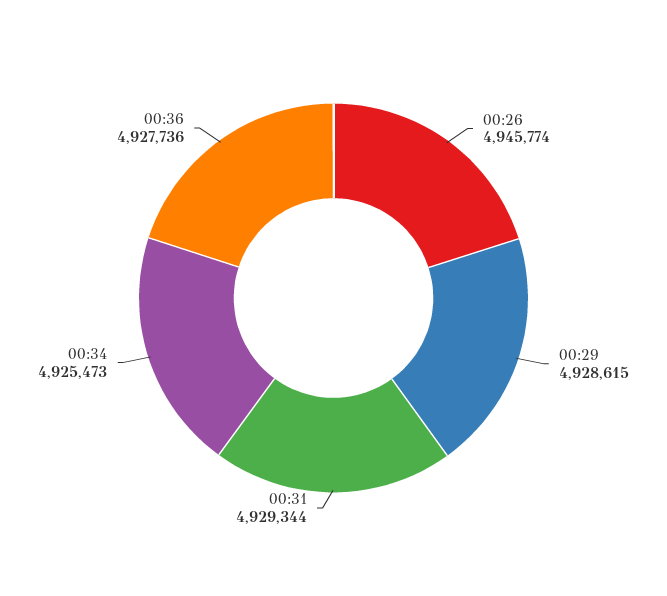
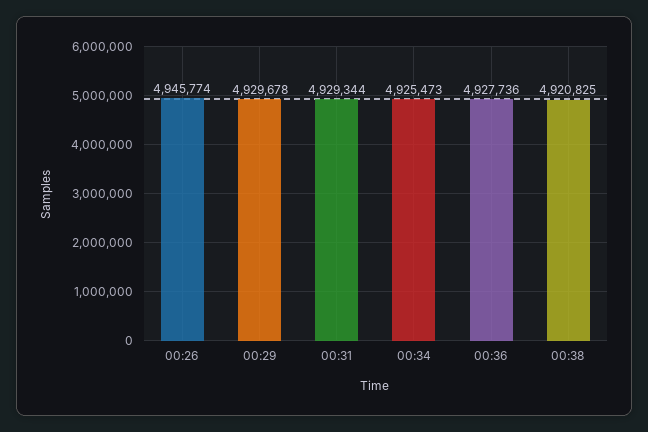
00:29: 4928615 -> 4929678
00:38: none -> 4920825

